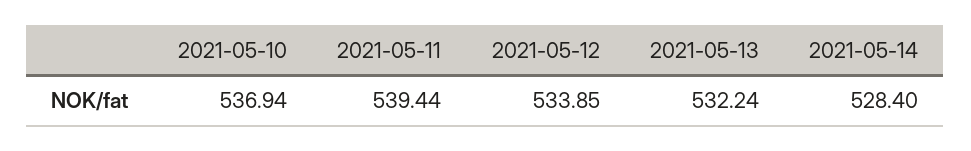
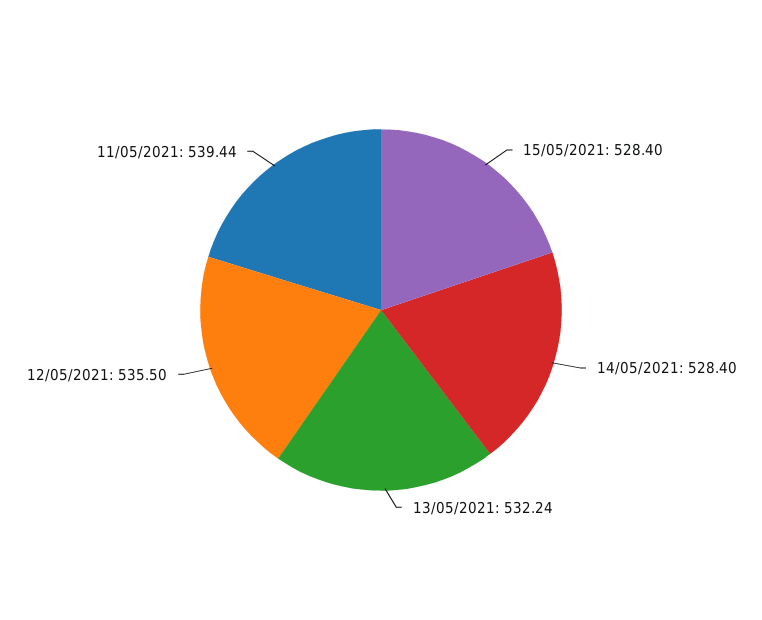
2021-05-10: 536.94 -> none
2021-05-12: 533.85 -> 535.5
15/05/2021: none -> 528.4

